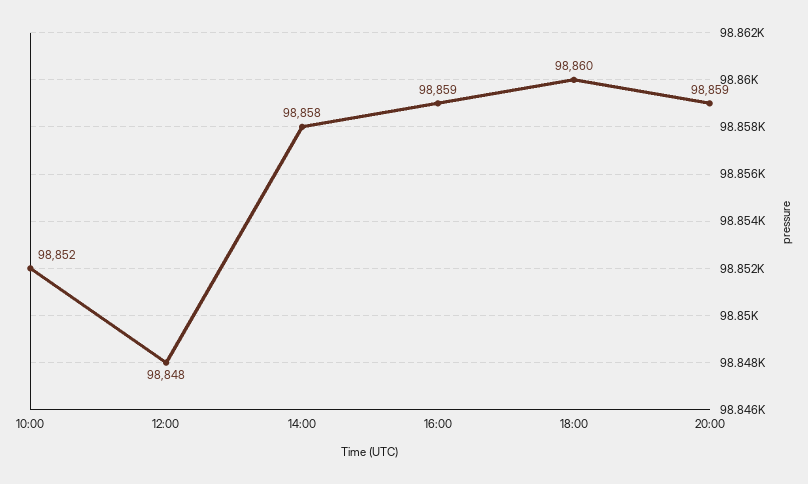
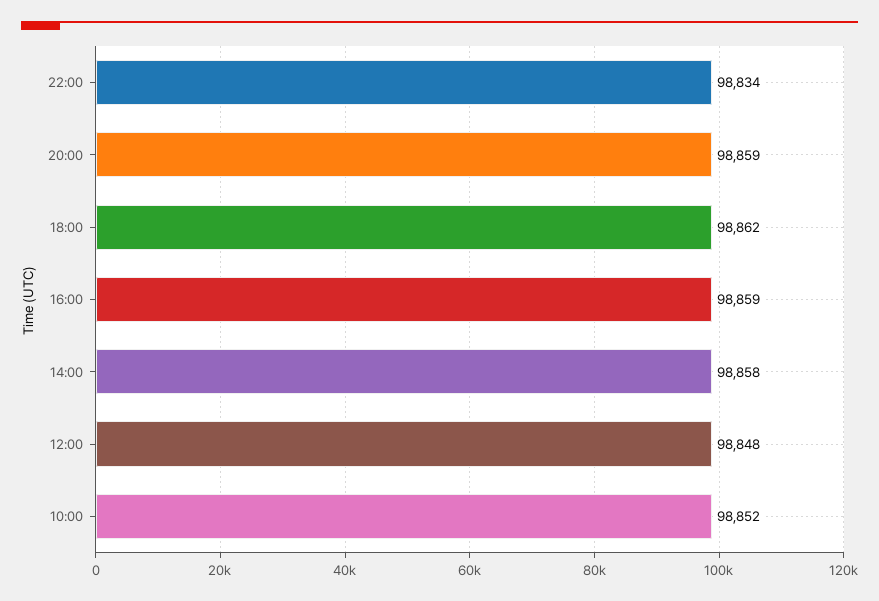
18:00: 98860 -> 98862
22:00: none -> 98834

